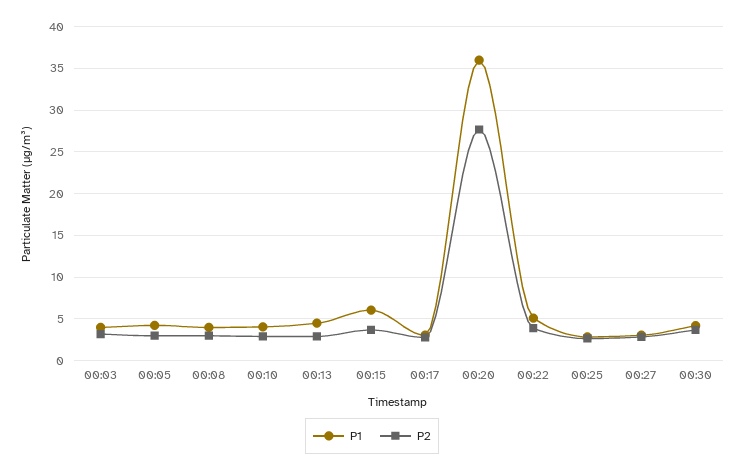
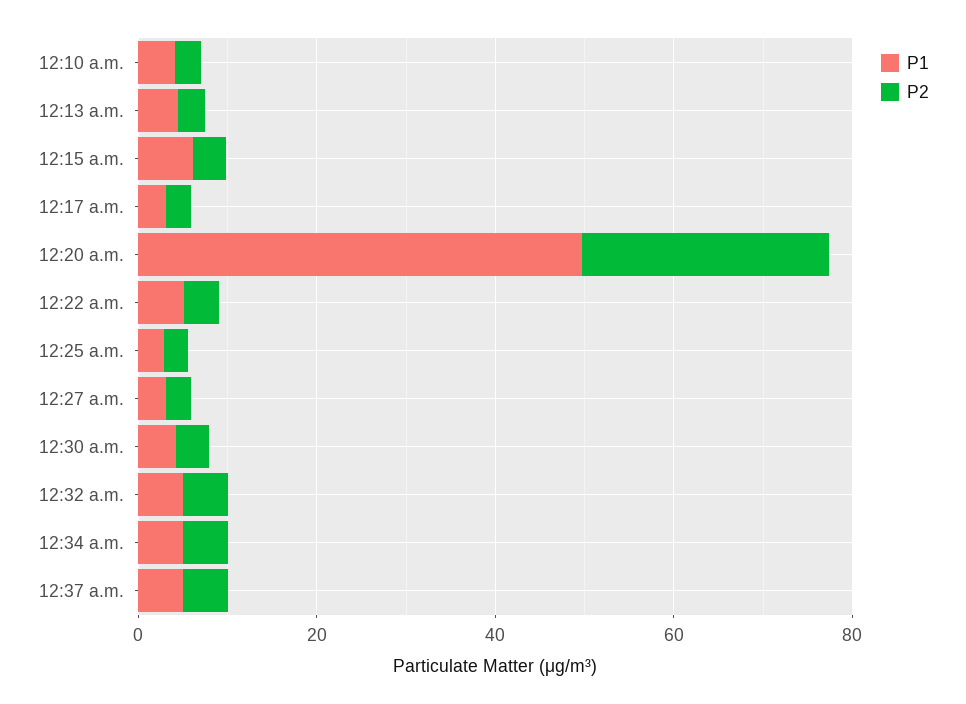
P1, 00:03: 4 -> none
P2, 00:03: 3 -> none
P1, 00:05: 4 -> none
P2, 00:05: 3 -> none
P1, 00:08: 4 -> none
P2, 00:08: 3 -> none
P1, 00:20: 36 -> 50
P1, 12:32 a.m.: none -> 5
P2, 12:32 a.m.: none -> 5
P1, 12:34 a.m.: none -> 5
P2, 12:34 a.m.: none -> 5
P1, 12:37 a.m.: none -> 5
P2, 12:37 a.m.: none -> 5

